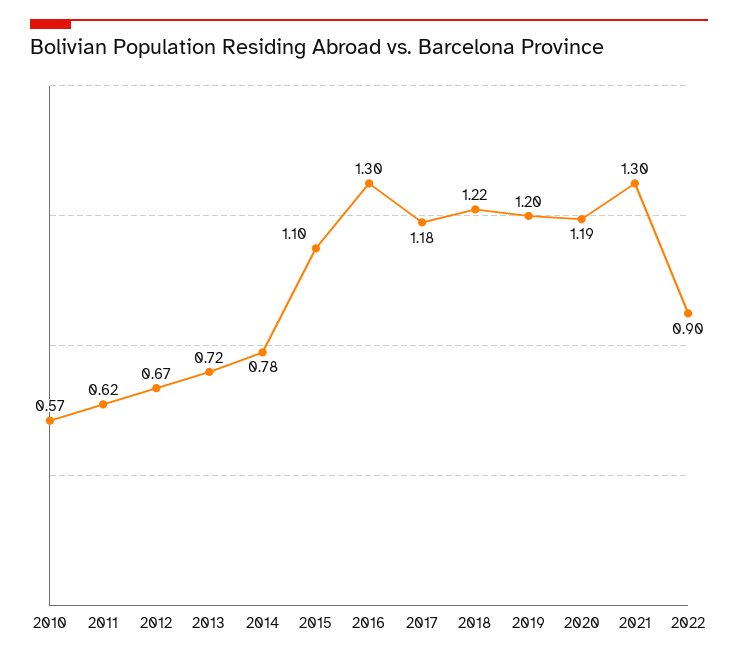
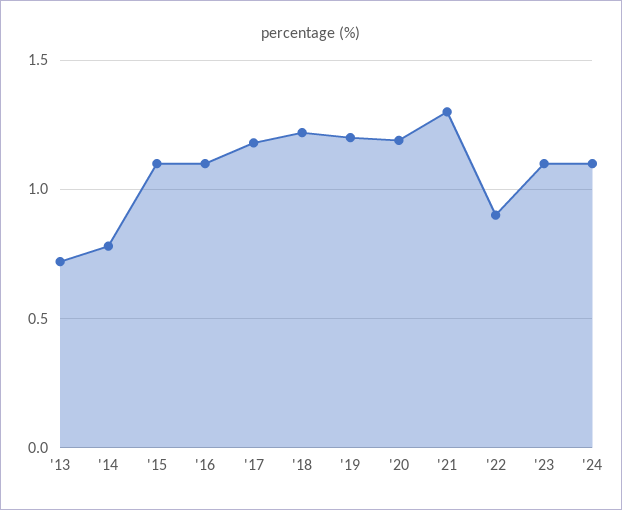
2010: 0.57 -> none
2011: 0.62 -> none
2012: 0.67 -> none
2016: 1.3 -> 1.1
'23: none -> 1.1
'24: none -> 1.1

